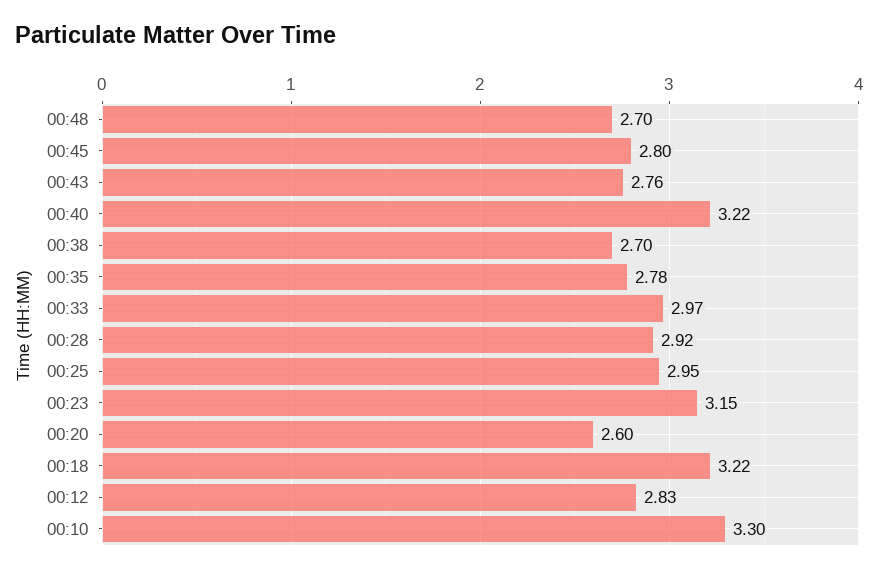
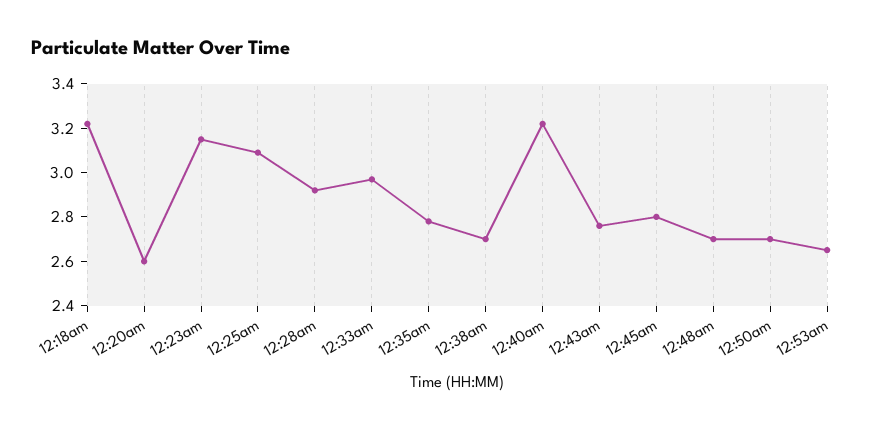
00:25: 2.95 -> 3.1
00:12: 2.83 -> none
00:10: 3.3 -> none
12:50am: none -> 2.7
12:53am: none -> 2.65

